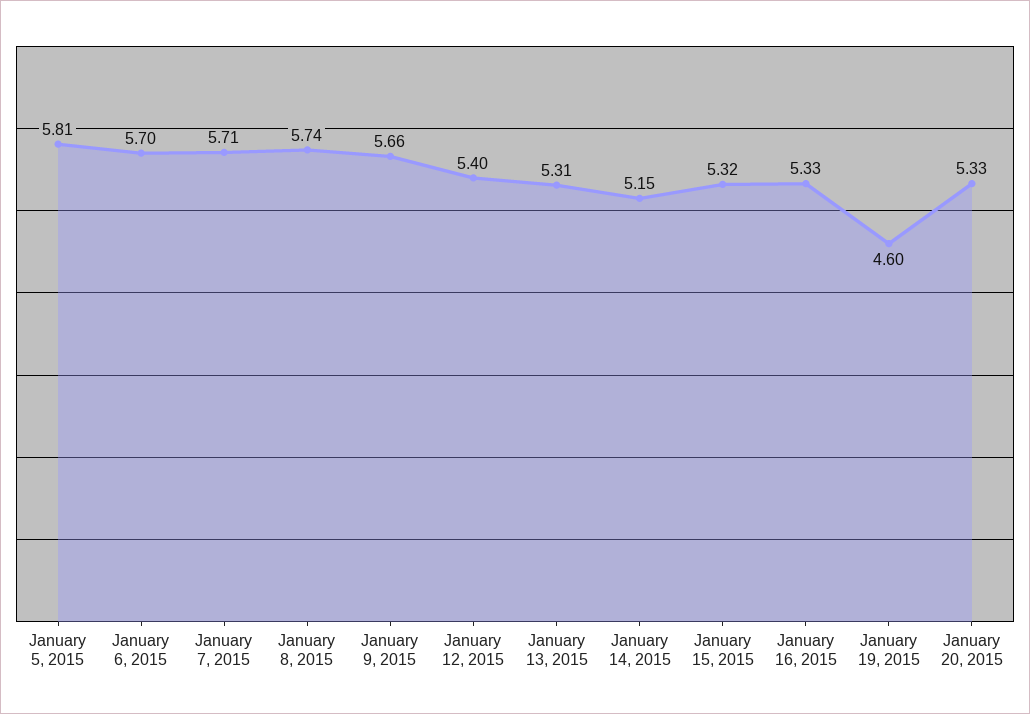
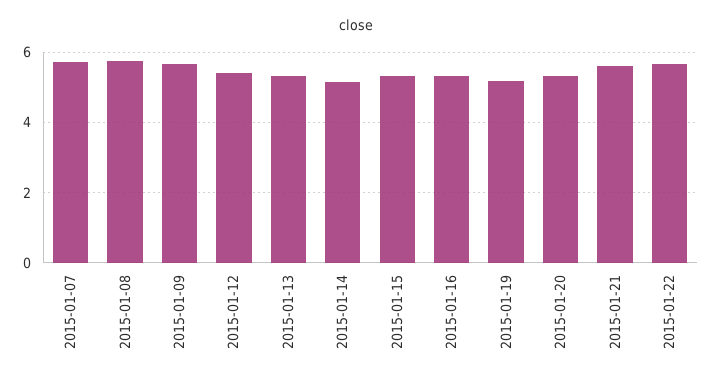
January 5, 2015: 5.81 -> none
January 6, 2015: 5.7 -> none
January 19, 2015: 4.6 -> 5.2
2015-01-21: none -> 5.6
2015-01-22: none -> 5.6

